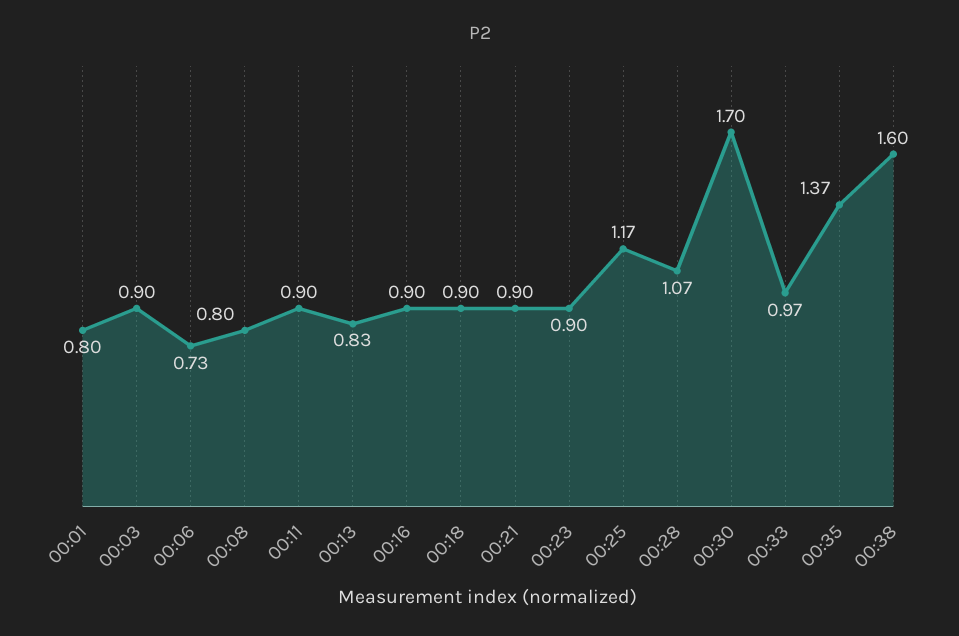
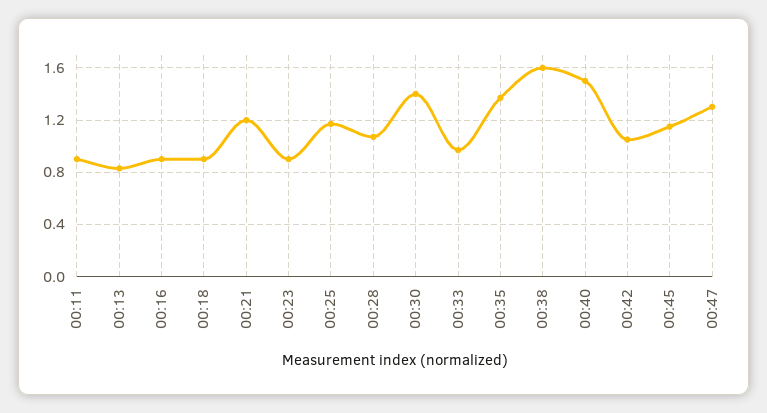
00:01: 0.8 -> none
00:03: 0.9 -> none
00:06: 0.73 -> none
00:08: 0.8 -> none
00:21: 0.9 -> 1.2
00:30: 1.7 -> 1.4
00:40: none -> 1.5
00:42: none -> 1.05
00:45: none -> 1.15
00:47: none -> 1.3

